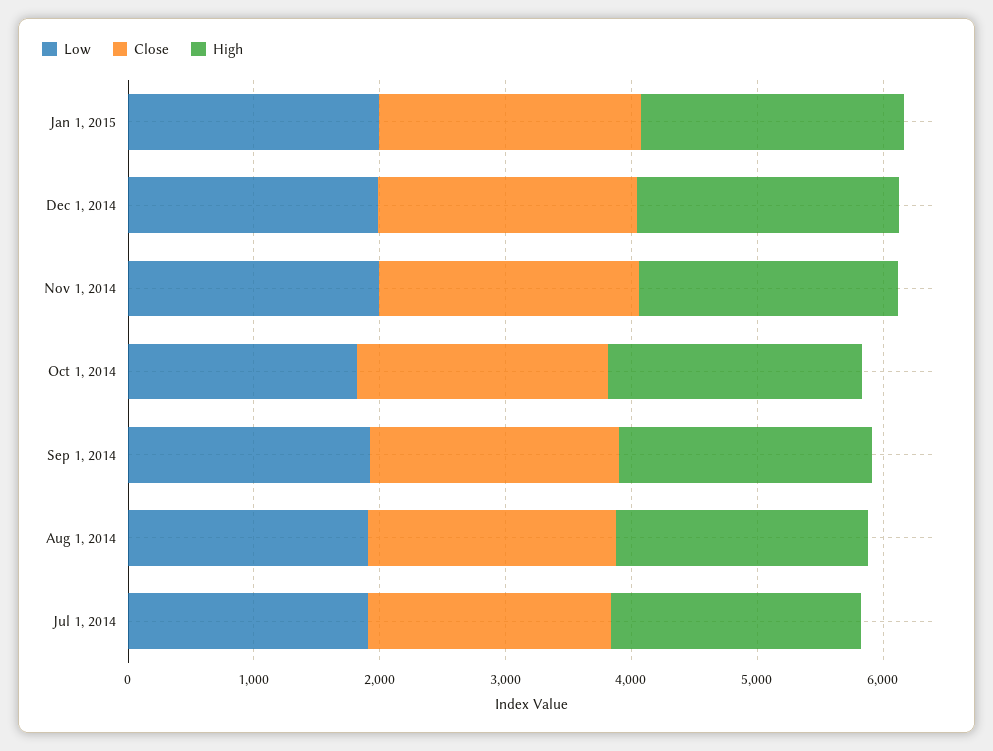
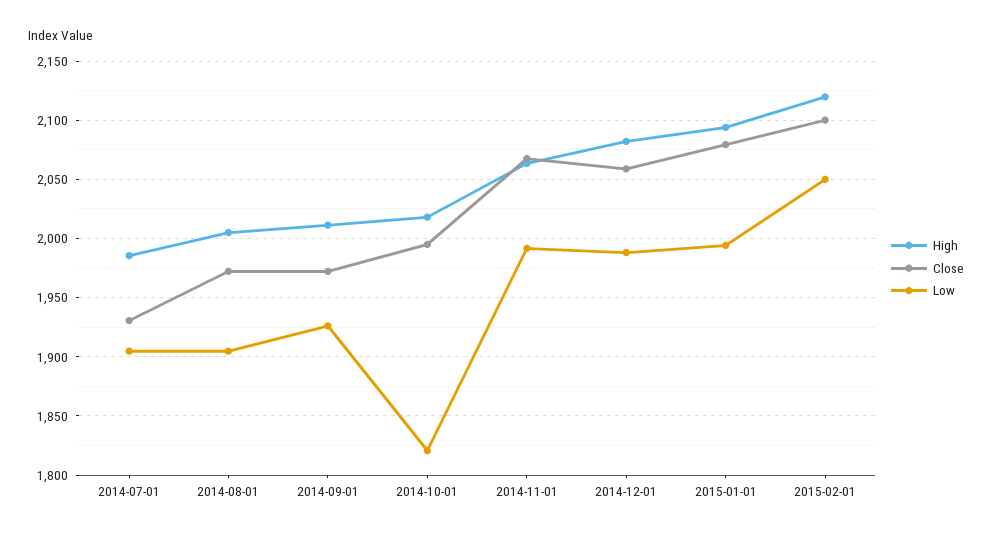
High, 2015-02-01: none -> 2120
Close, 2015-02-01: none -> 2100
Low, 2015-02-01: none -> 2050

